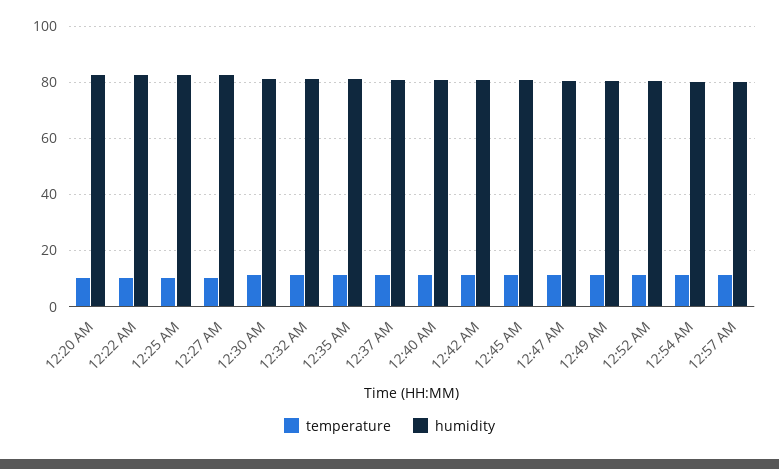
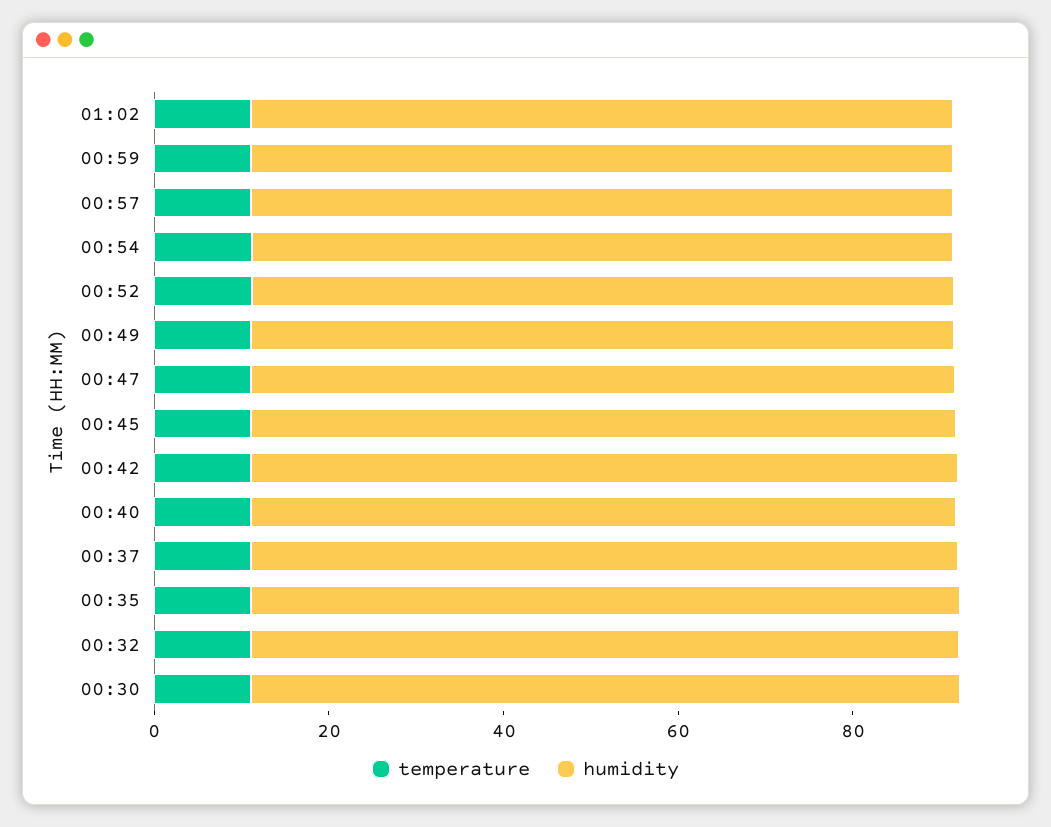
temperature, 12:20 AM: 10 -> none
humidity, 12:20 AM: 82.5 -> none
temperature, 12:22 AM: 10 -> none
humidity, 12:22 AM: 82.5 -> none
temperature, 12:25 AM: 10 -> none
humidity, 12:25 AM: 82.5 -> none
temperature, 12:27 AM: 10 -> none
humidity, 12:27 AM: 82.5 -> none
temperature, 01:02: none -> 10
humidity, 01:02: none -> 80
temperature, 00:59: none -> 10
humidity, 00:59: none -> 80

